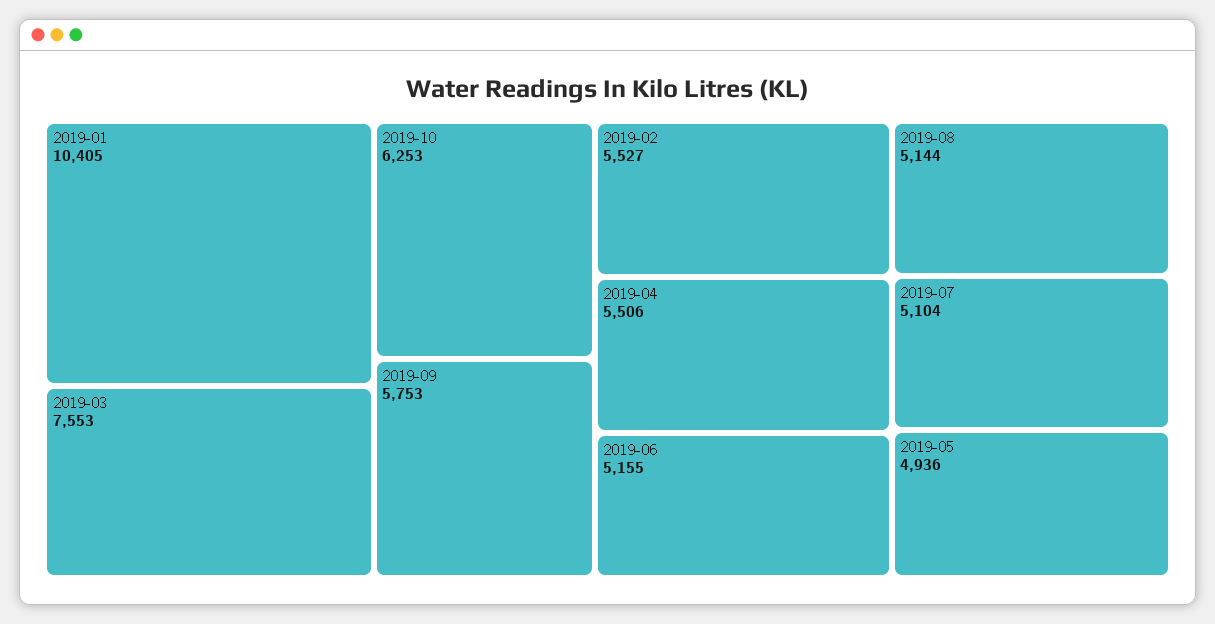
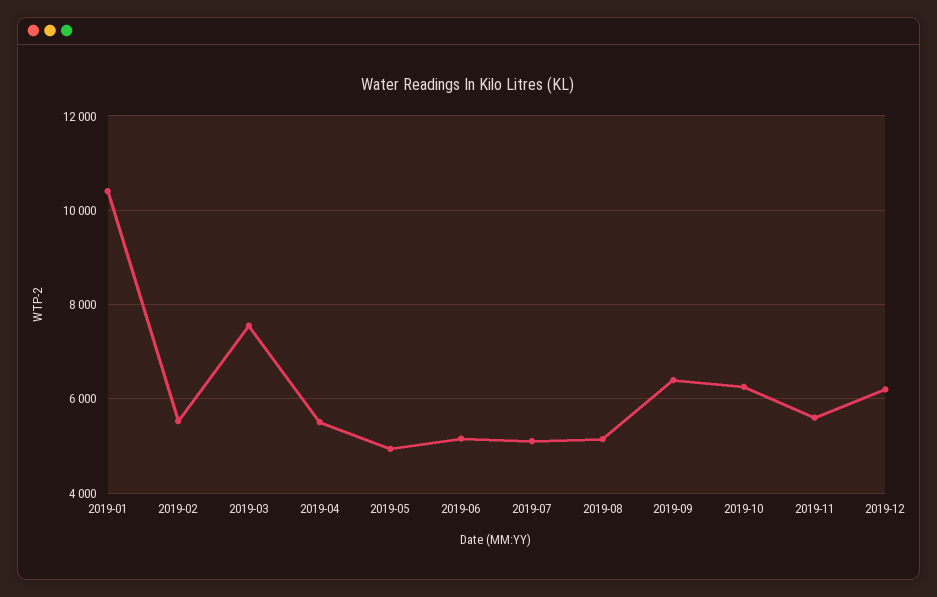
2019-09: 5753 -> 6400
2019-11: none -> 5600
2019-12: none -> 6200

